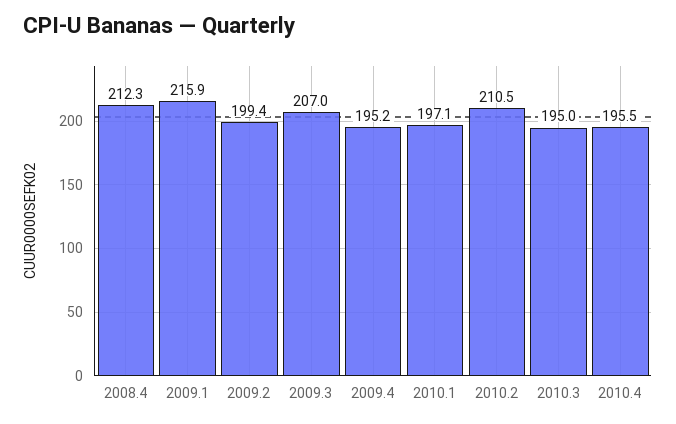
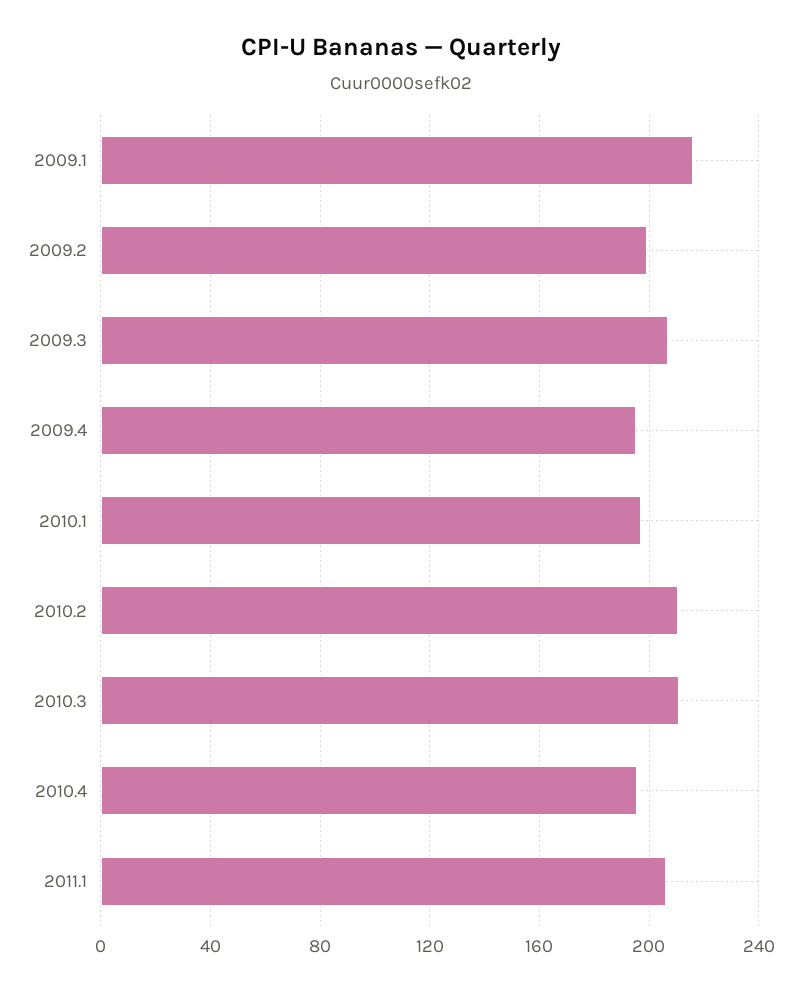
2008.4: 212.3 -> none
2010.3: 195 -> 210
2011.1: none -> 205

